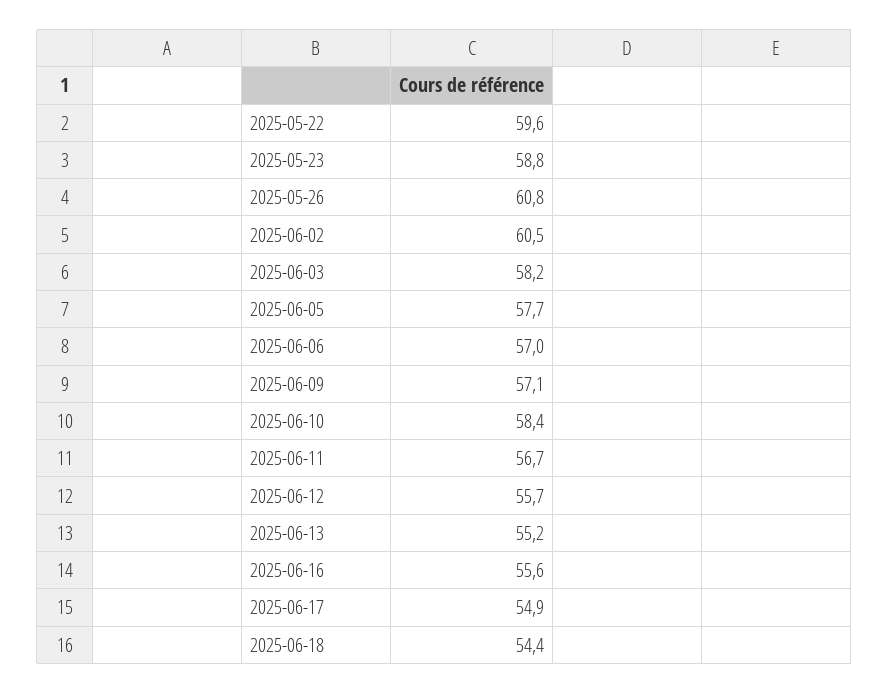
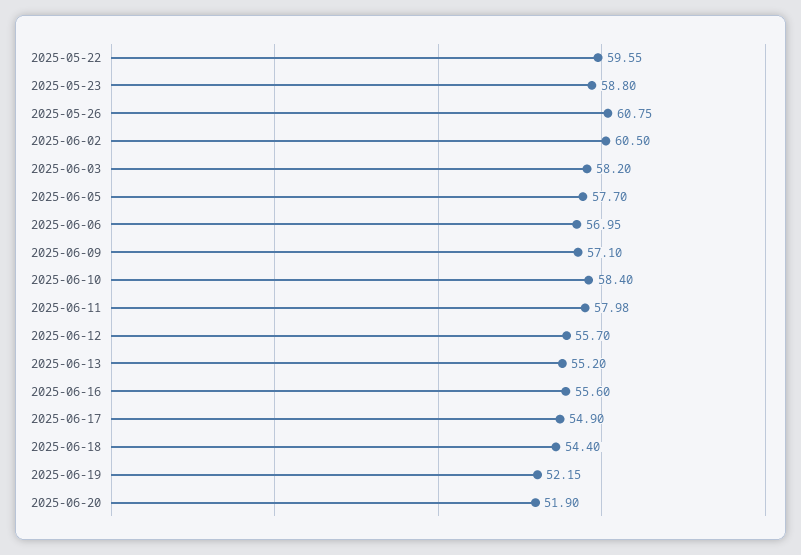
2025-06-11: 56.7 -> 57.98
2025-06-19: none -> 52.15
2025-06-20: none -> 51.9

